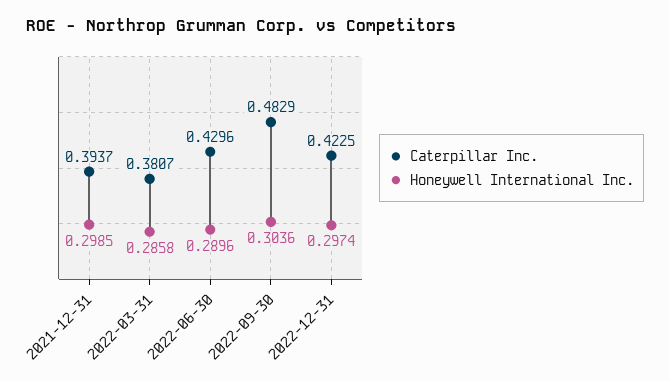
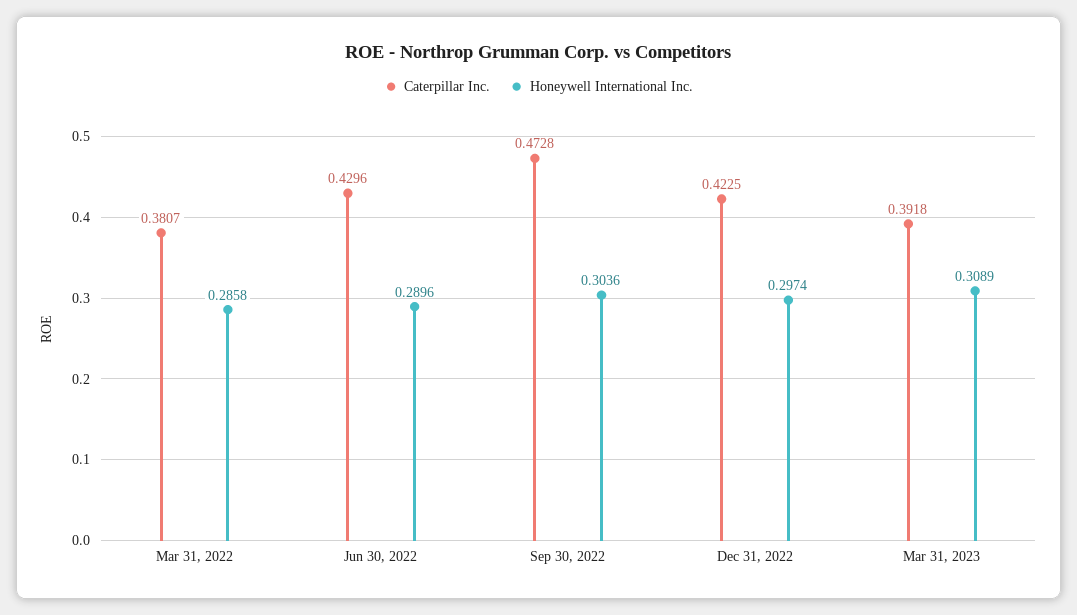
Caterpillar Inc., 2021-12-31: 0.3937 -> none
Honeywell International Inc., 2021-12-31: 0.2985 -> none
Caterpillar Inc., 2022-09-30: 0.4829 -> 0.4728
Caterpillar Inc., Mar 31, 2023: none -> 0.3918
Honeywell International Inc., Mar 31, 2023: none -> 0.3089

